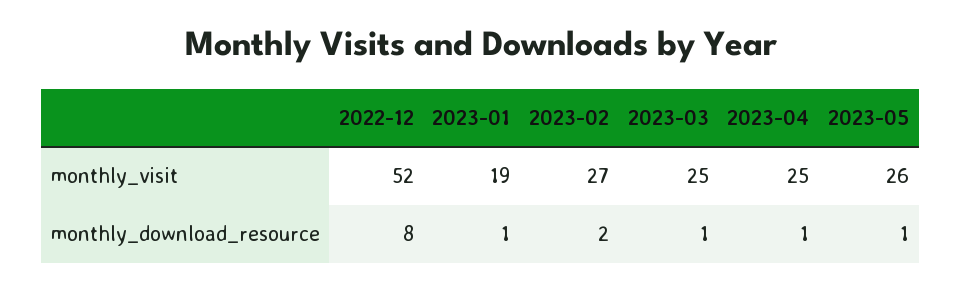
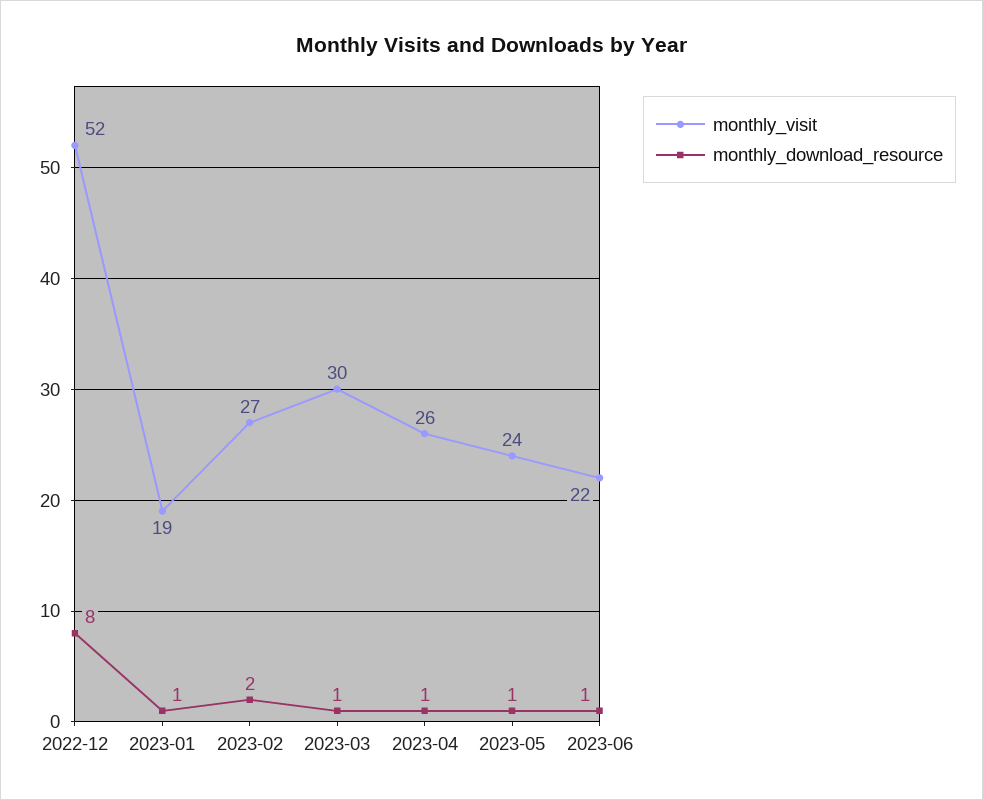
monthly_visit, 2023-03: 25 -> 30
monthly_visit, 2023-04: 25 -> 26
monthly_visit, 2023-05: 26 -> 24
monthly_visit, 2023-06: none -> 22
monthly_download_resource, 2023-06: none -> 1

